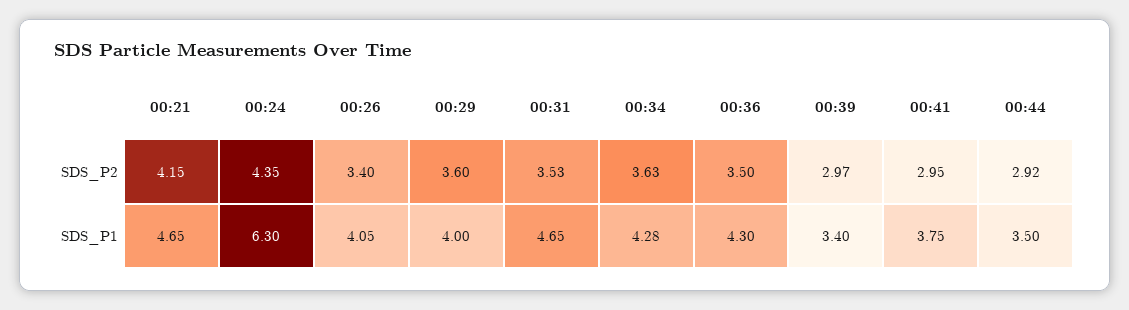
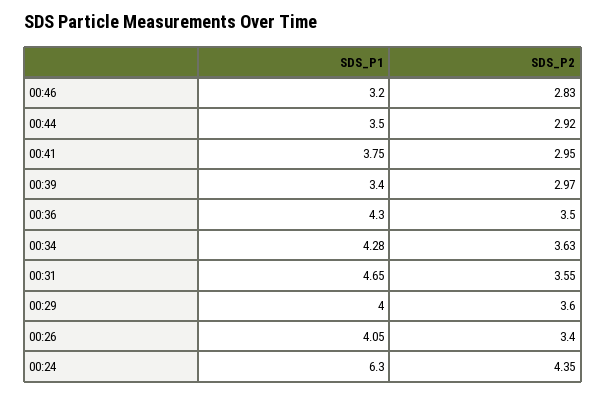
00:21, SDS_P2: 4.15 -> none
00:31, SDS_P2: 3.53 -> 3.55
00:21, SDS_P1: 4.65 -> none
00:46, SDS_P1: none -> 3.2
00:46, SDS_P2: none -> 2.83

